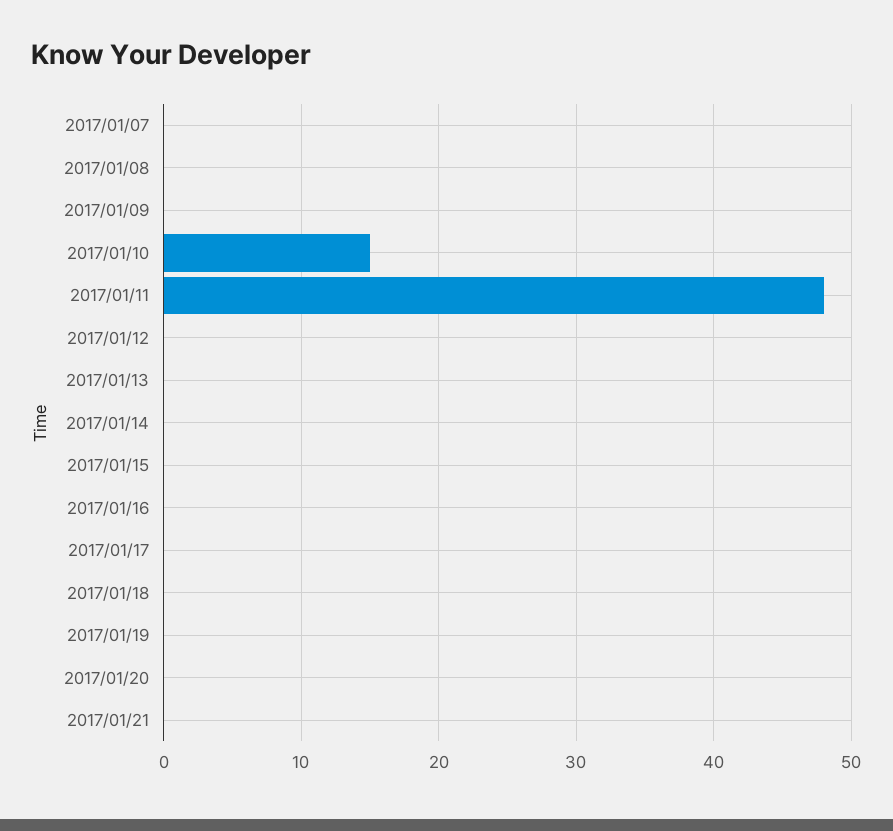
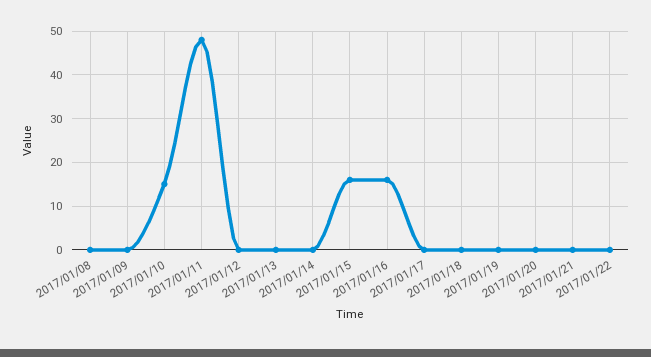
2017/01/07: 0 -> none
2017/01/15: 0 -> 15
2017/01/16: 0 -> 15
2017/01/22: none -> 0

